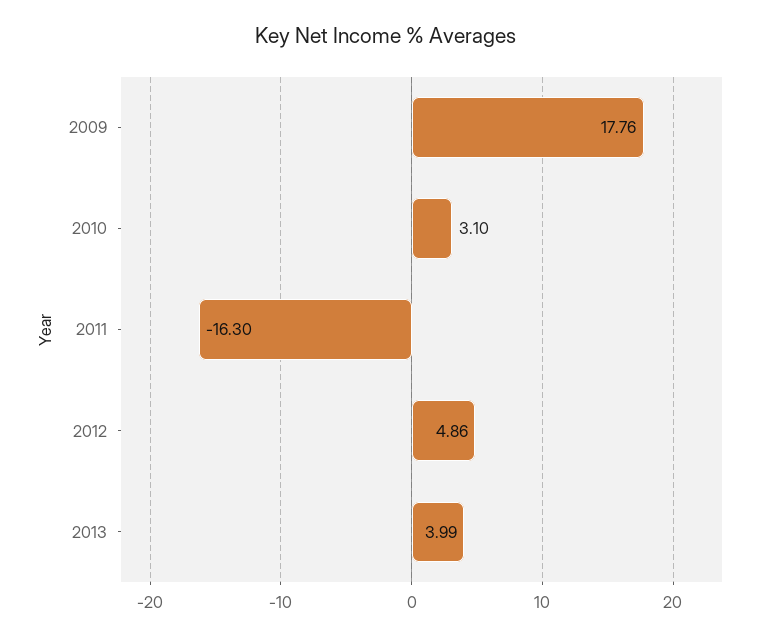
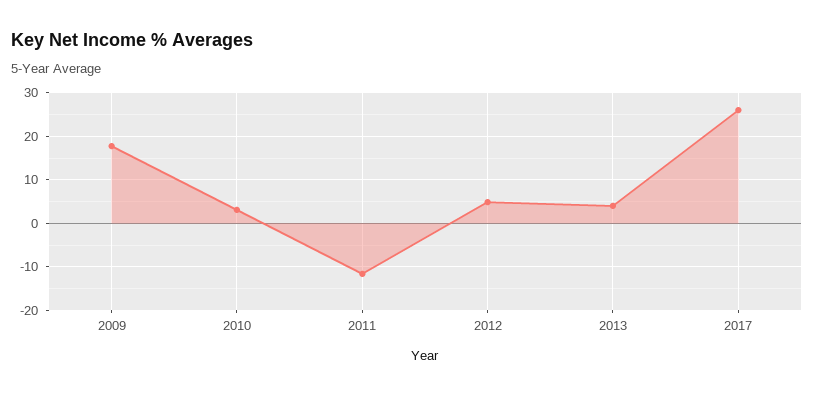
2011: -16.3 -> -12
2017: none -> 26

